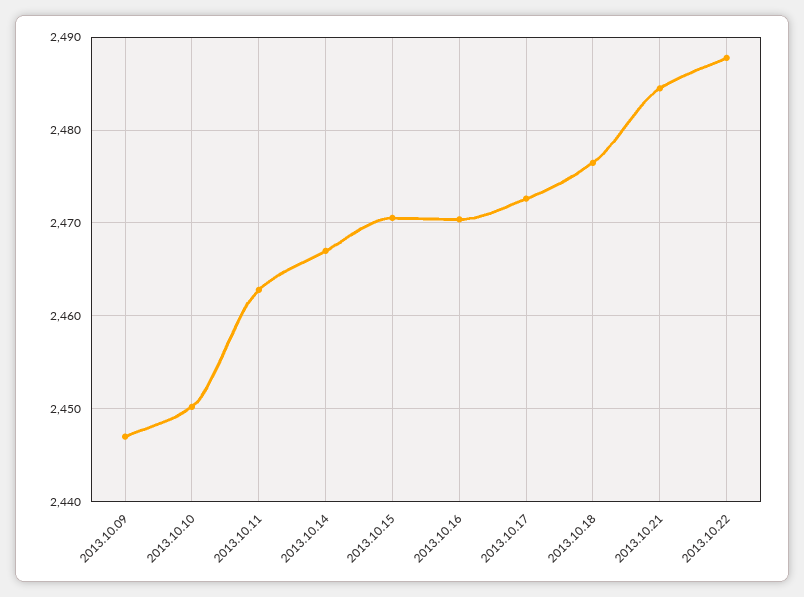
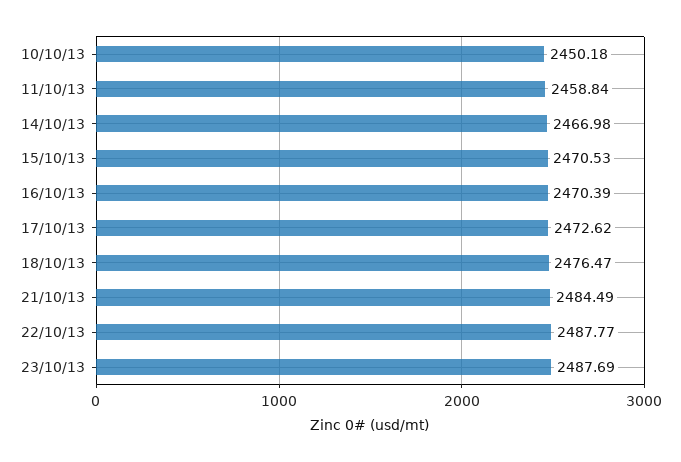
2013.10.09: 2447 -> none
2013.10.11: 2463 -> 2458.84
23/10/13: none -> 2487.69

